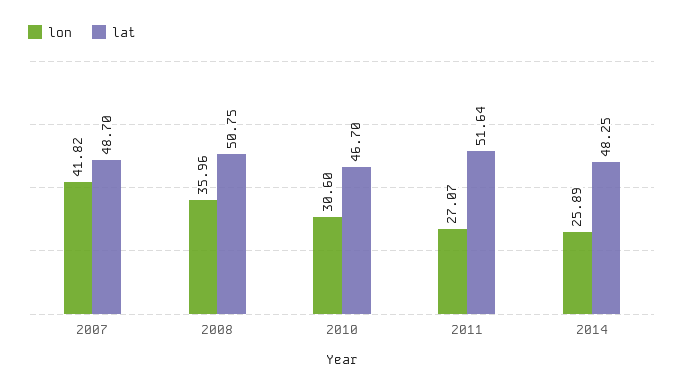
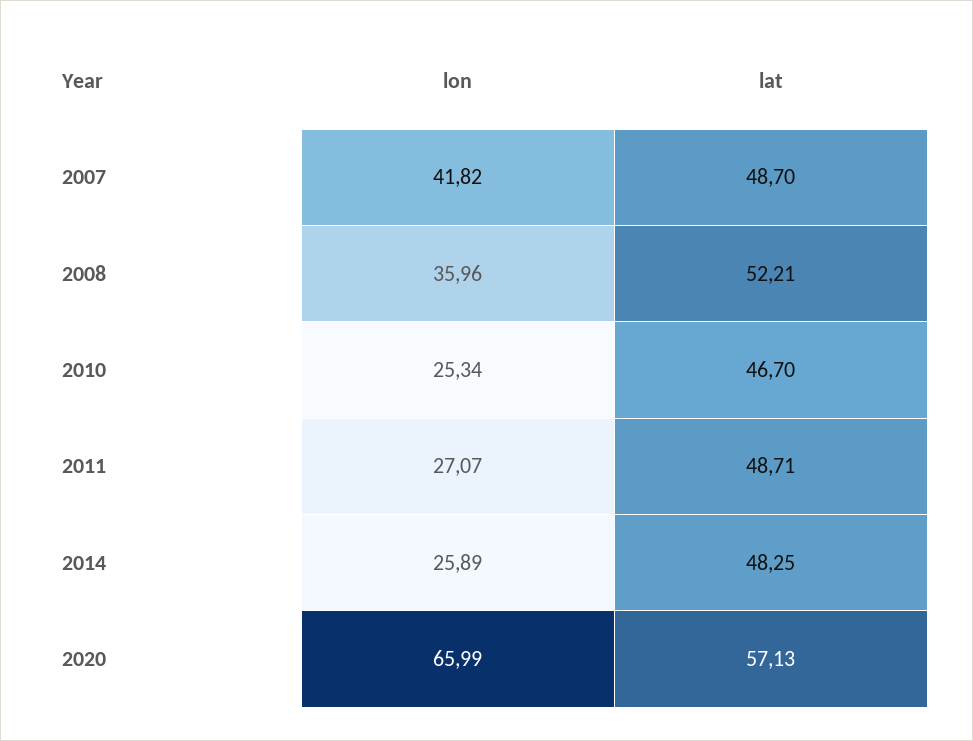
lat, 2008: 50.75 -> 52.21
lon, 2010: 30.6 -> 25.34
lat, 2011: 51.64 -> 48.71
lon, 2020: none -> 65.99
lat, 2020: none -> 57.13

